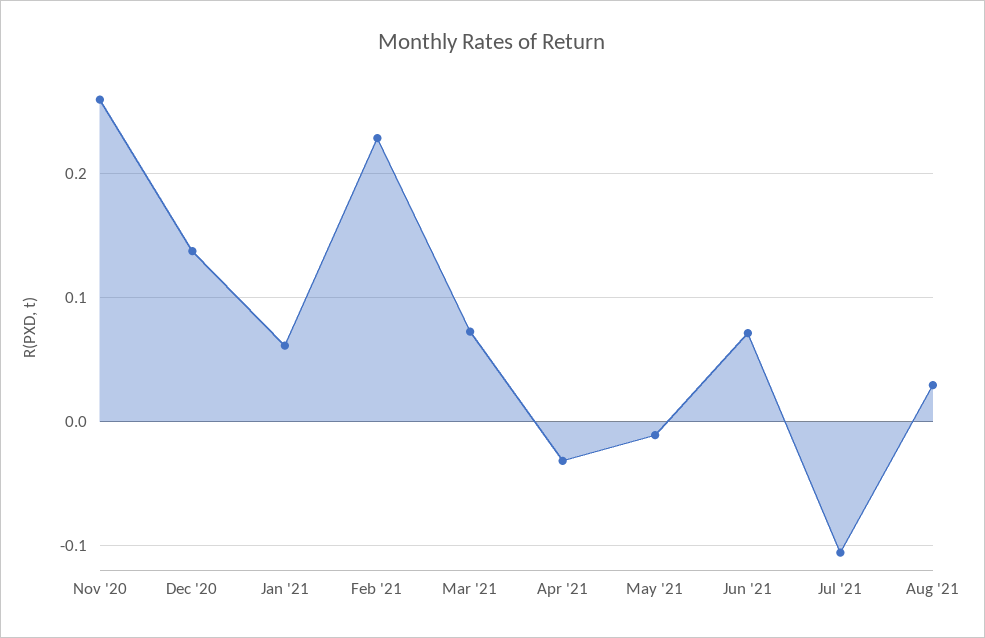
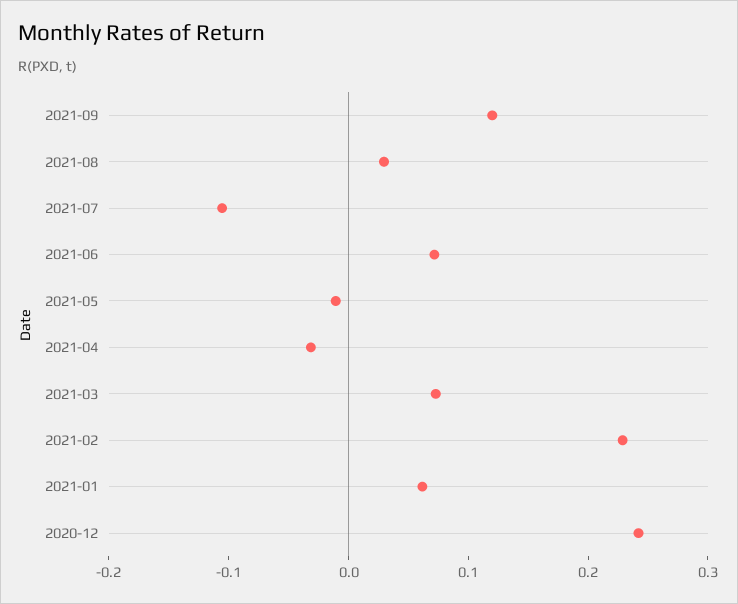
Nov '20: 0.26 -> none
Dec '20: 0.14 -> 0.24
2021-09: none -> 0.12

